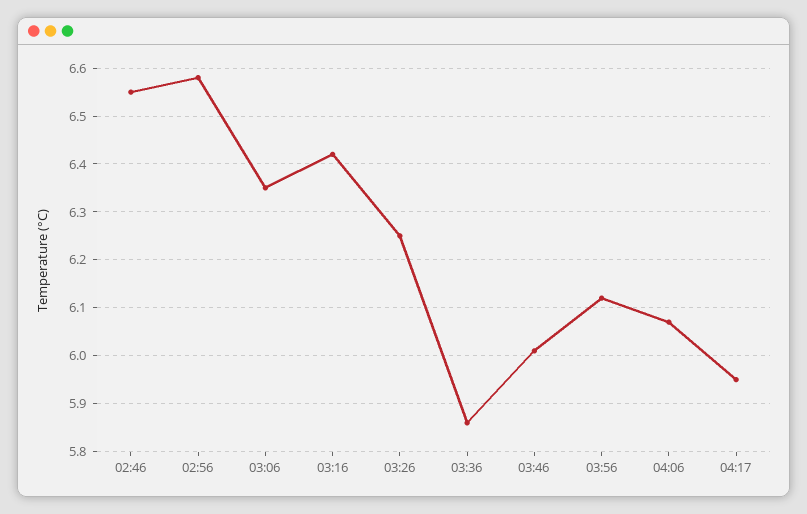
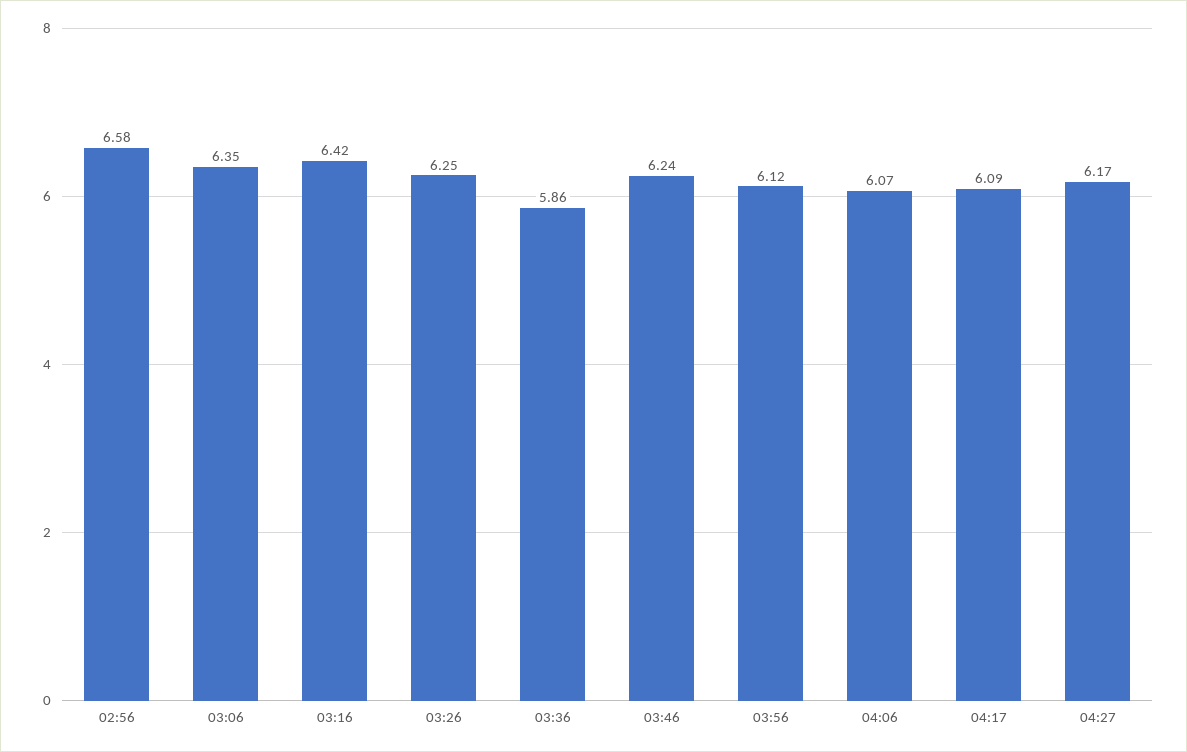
02:46: 6.55 -> none
03:46: 6 -> 6.24
04:17: 5.95 -> 6.09
04:27: none -> 6.17

